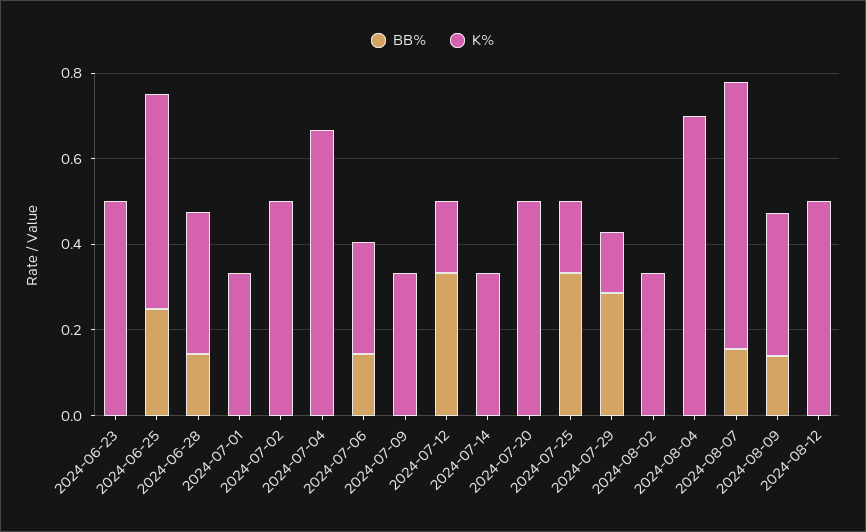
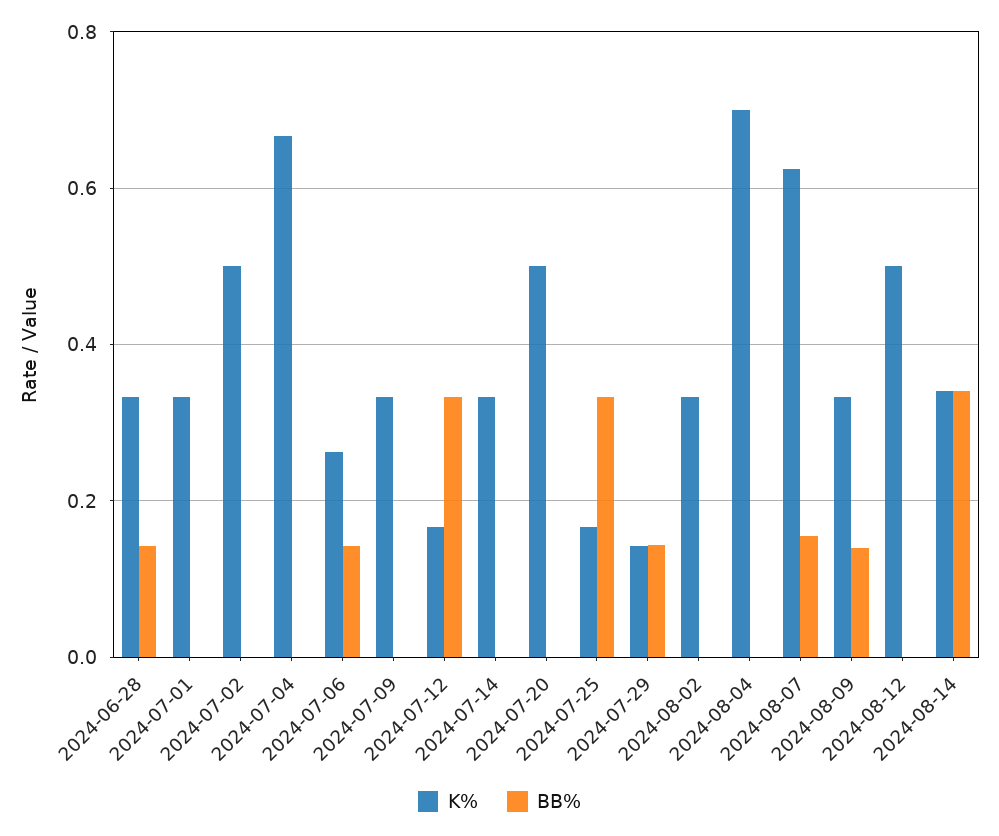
BB%, 2024-06-23: 0 -> none
K%, 2024-06-23: 0.5 -> none
BB%, 2024-06-25: 0.25 -> none
K%, 2024-06-25: 0.5 -> none
BB%, 2024-07-29: 0.3 -> 0.14
K%, 2024-08-14: none -> 0.34
BB%, 2024-08-14: none -> 0.34

